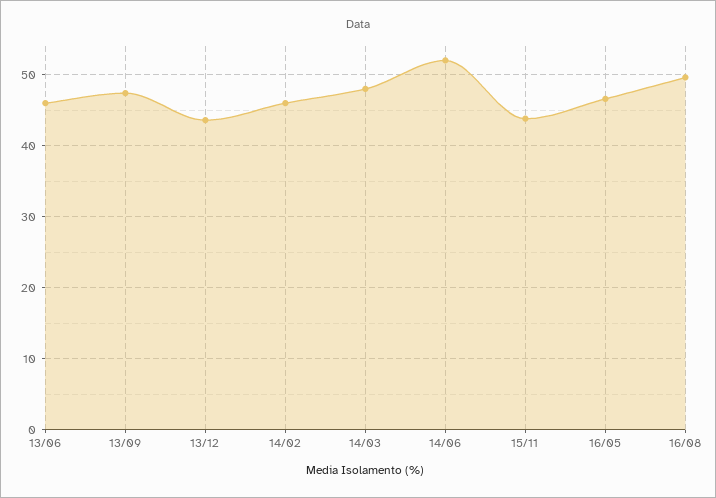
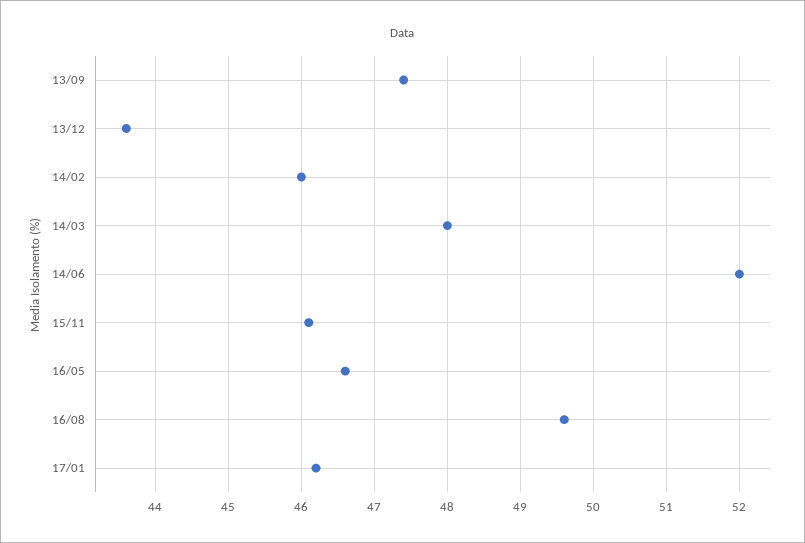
13/06: 46 -> none
15/11: 44 -> 46.1
17/01: none -> 46.2

